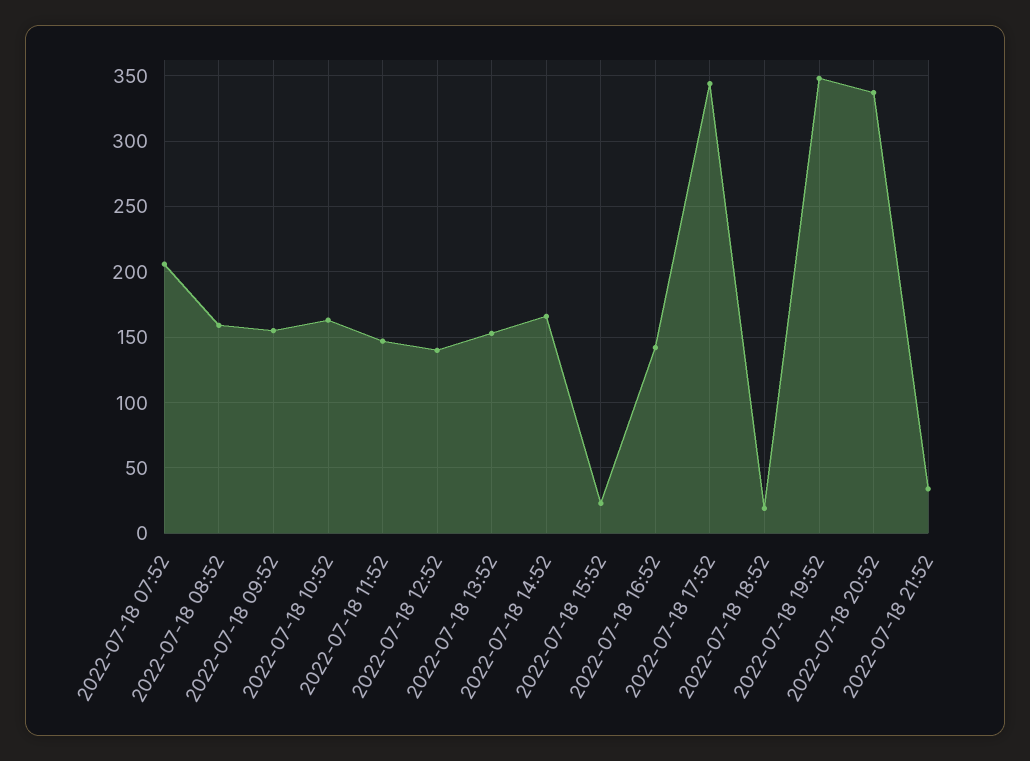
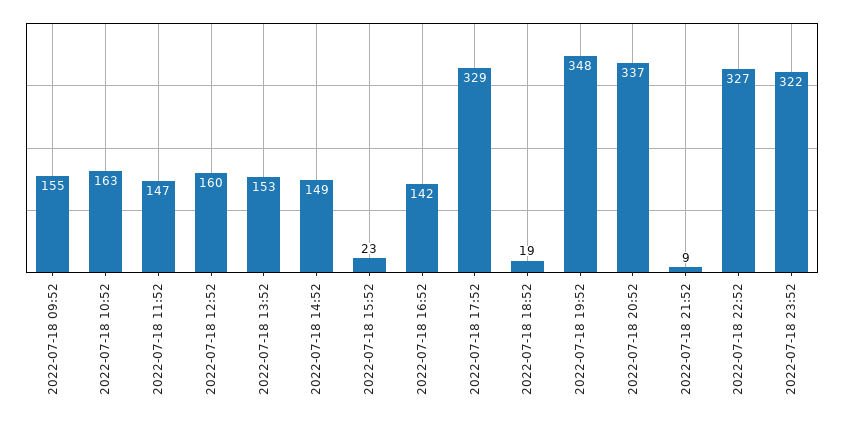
2022-07-18 07:52: 205 -> none
2022-07-18 08:52: 160 -> none
2022-07-18 12:52: 140 -> 160
2022-07-18 14:52: 165 -> 149
2022-07-18 17:52: 345 -> 329
2022-07-18 21:52: 35 -> 9
2022-07-18 22:52: none -> 327
2022-07-18 23:52: none -> 322

